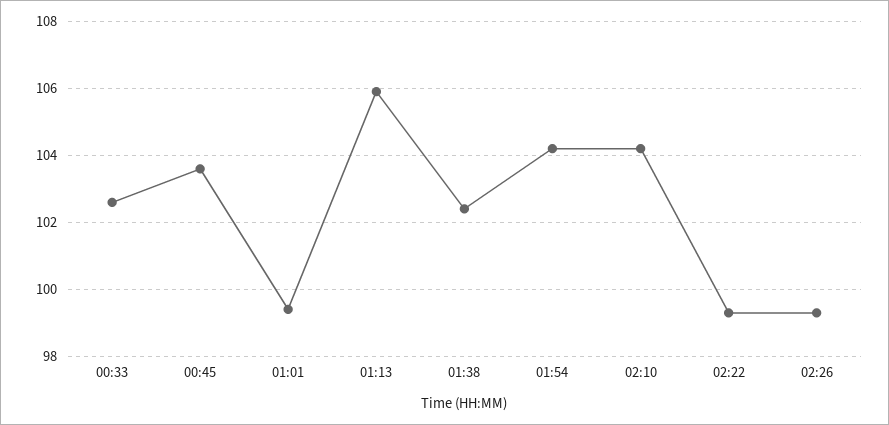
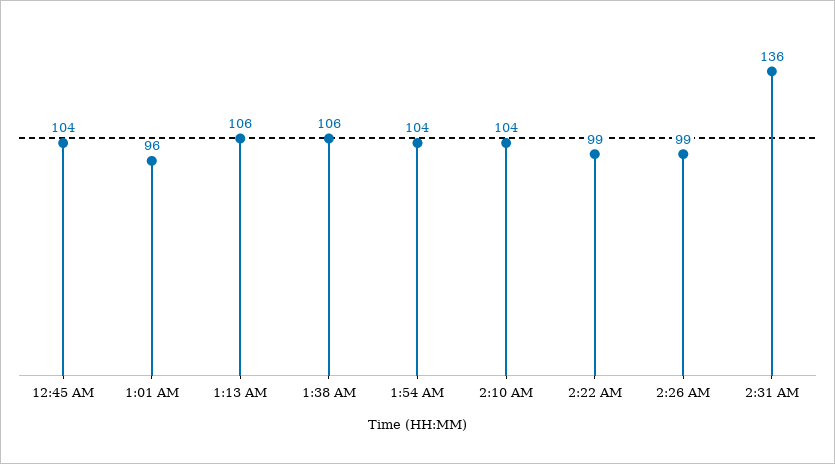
00:33: 102.5 -> none
01:01: 99.5 -> 96
01:38: 102.5 -> 106
2:31 AM: none -> 136

